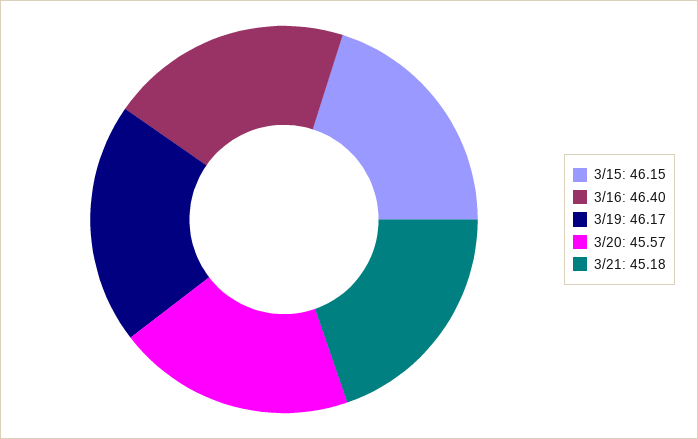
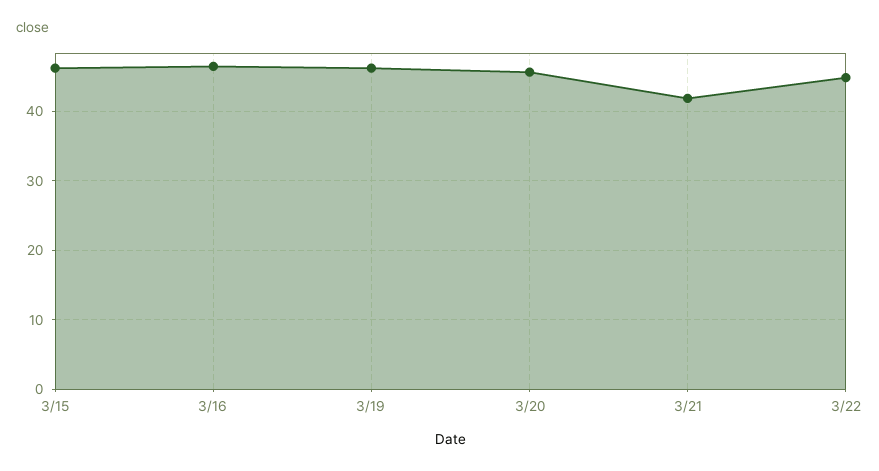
3/21: 45.18 -> 42
3/22: none -> 45

